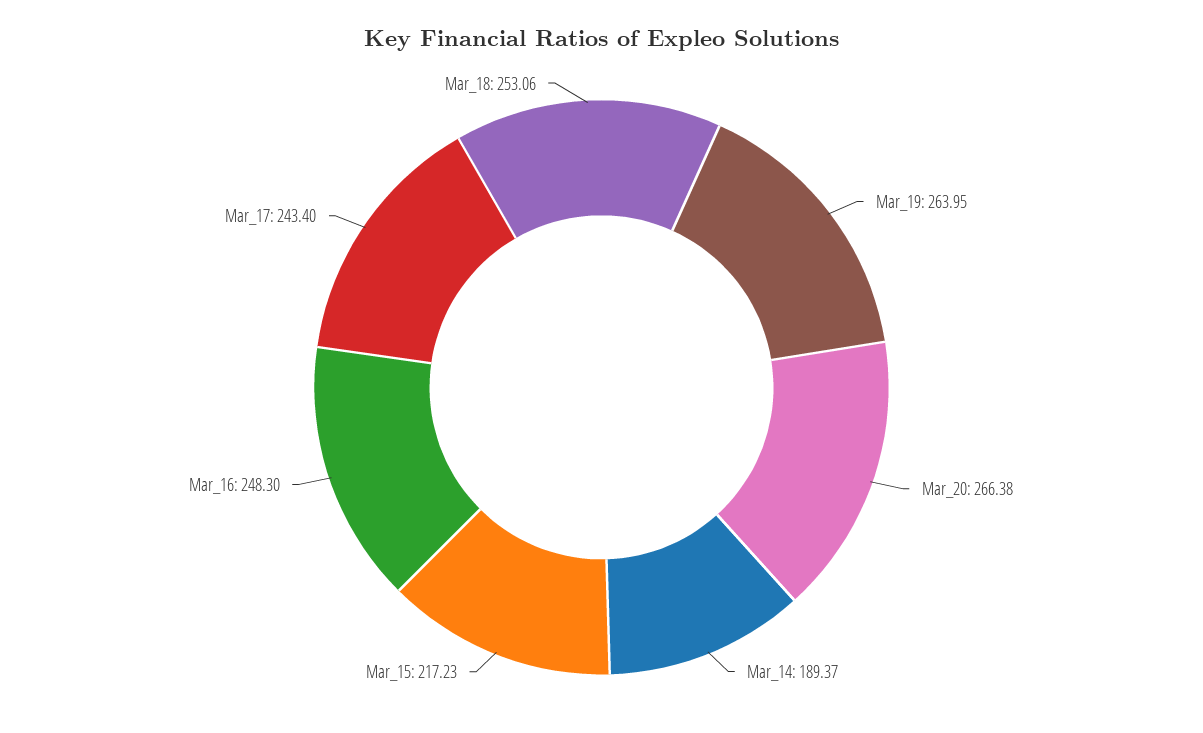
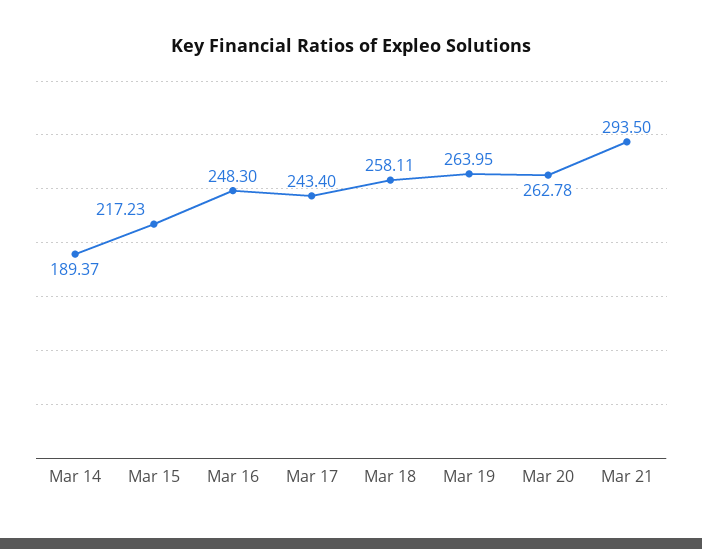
Mar_20: 266.38 -> 262.78
Mar_18: 253.06 -> 258.11
Mar 21: none -> 293.5

